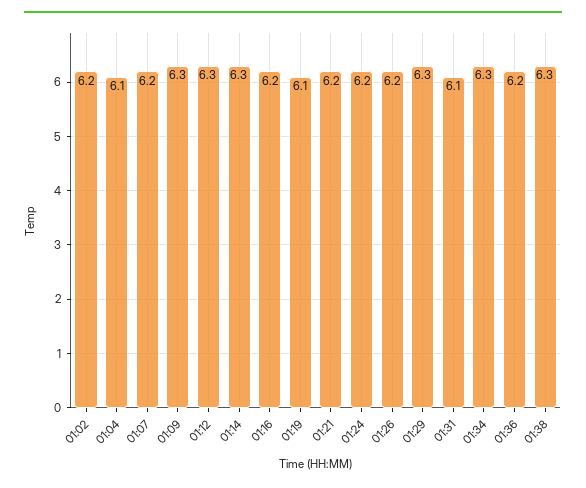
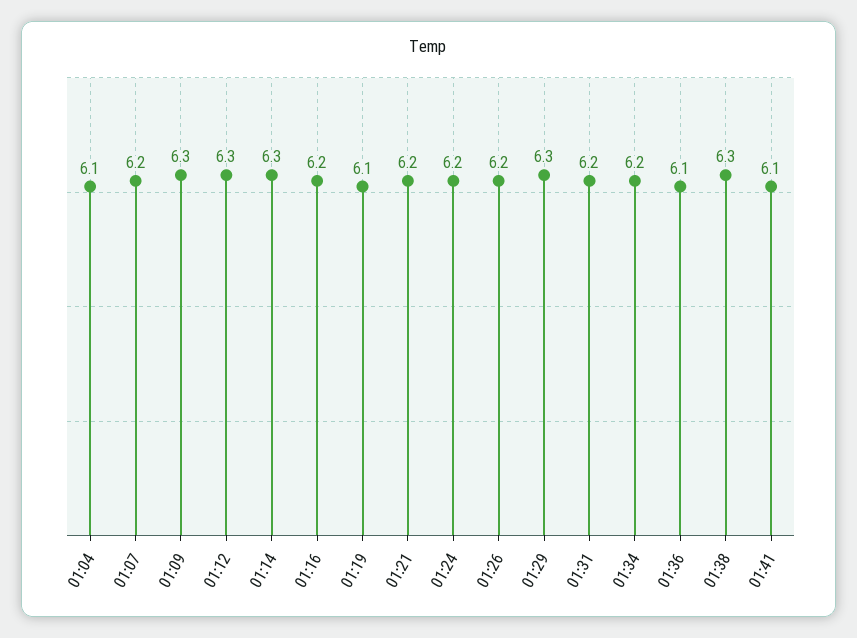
01:02: 6.2 -> none
01:31: 6.1 -> 6.2
01:34: 6.3 -> 6.2
01:36: 6.2 -> 6.1
01:41: none -> 6.1

